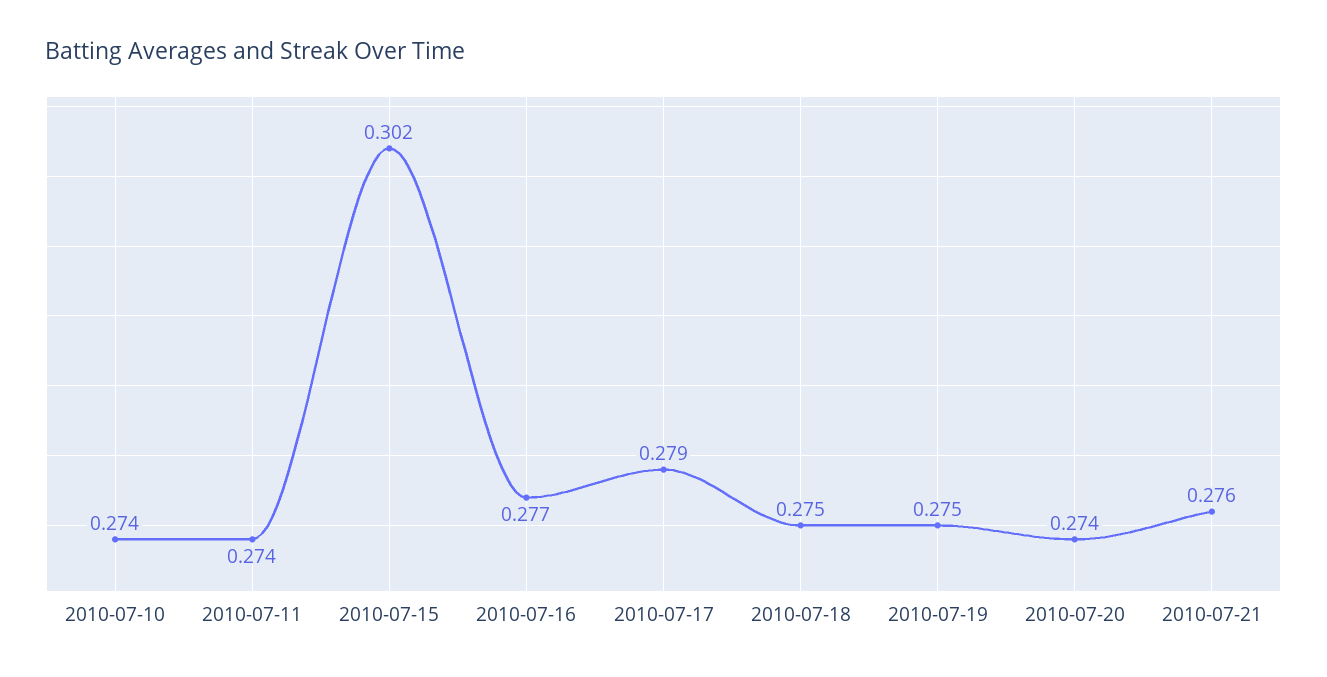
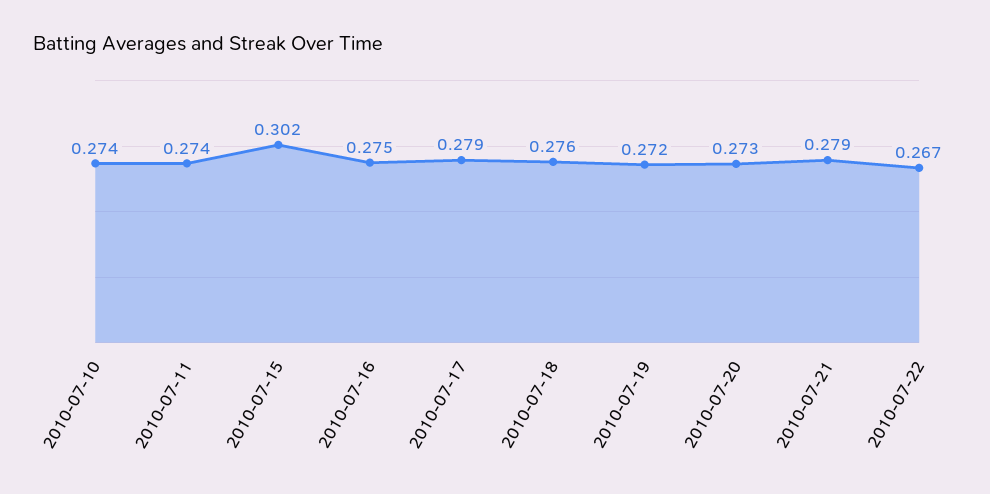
2010-07-16: 0.277 -> 0.275
2010-07-18: 0.275 -> 0.276
2010-07-19: 0.275 -> 0.272
2010-07-20: 0.274 -> 0.273
2010-07-21: 0.276 -> 0.279
2010-07-22: none -> 0.267

